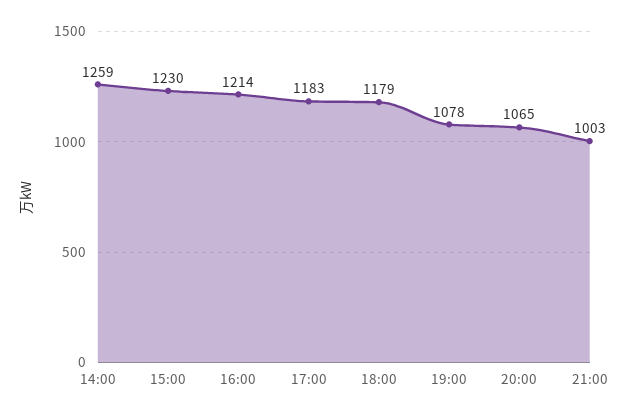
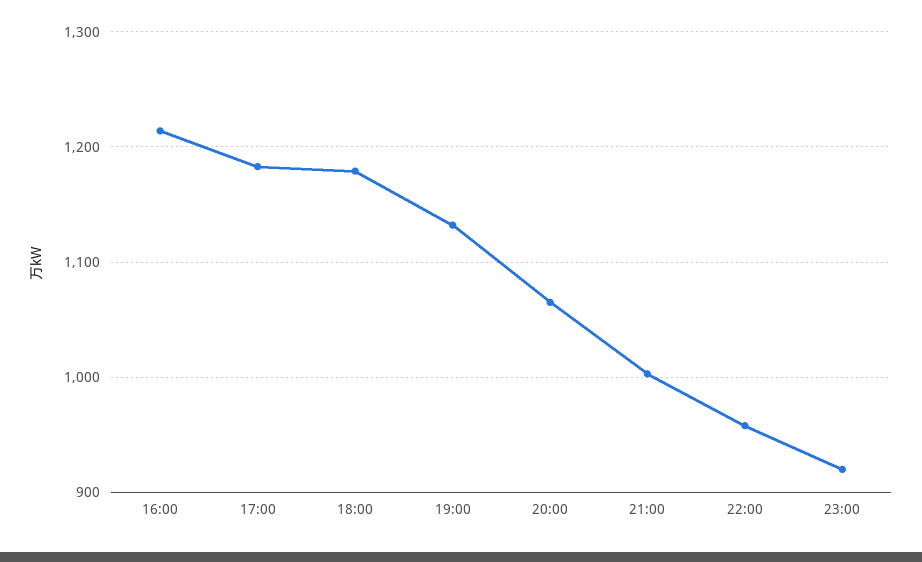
14:00: 1259 -> none
15:00: 1230 -> none
19:00: 1078 -> 1130
22:00: none -> 960
23:00: none -> 920

